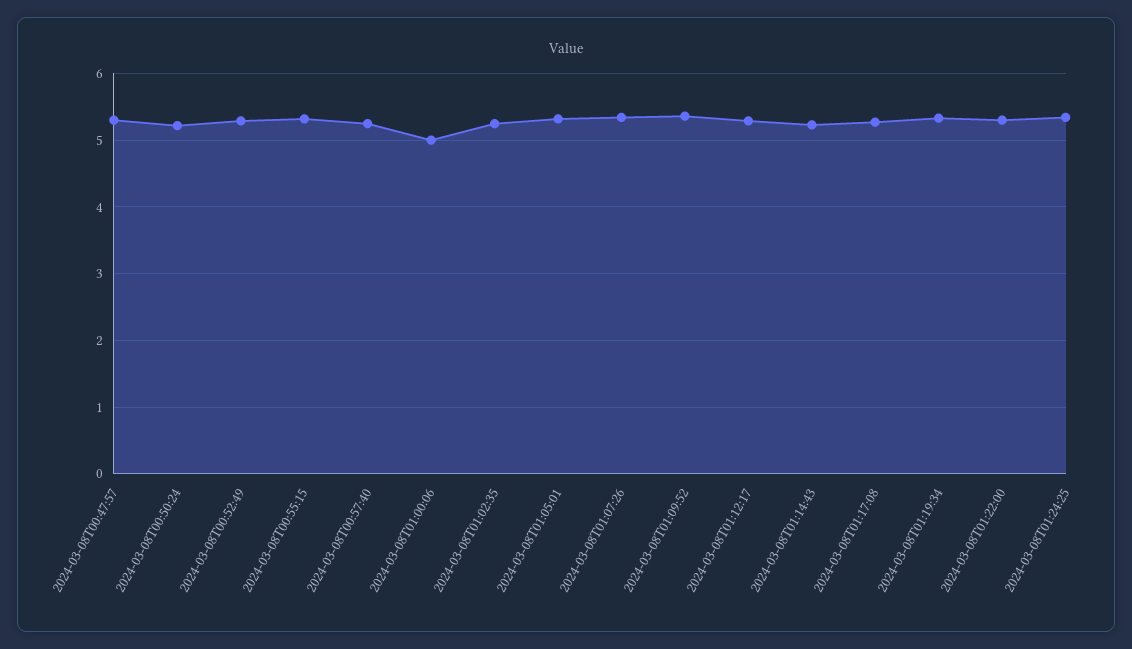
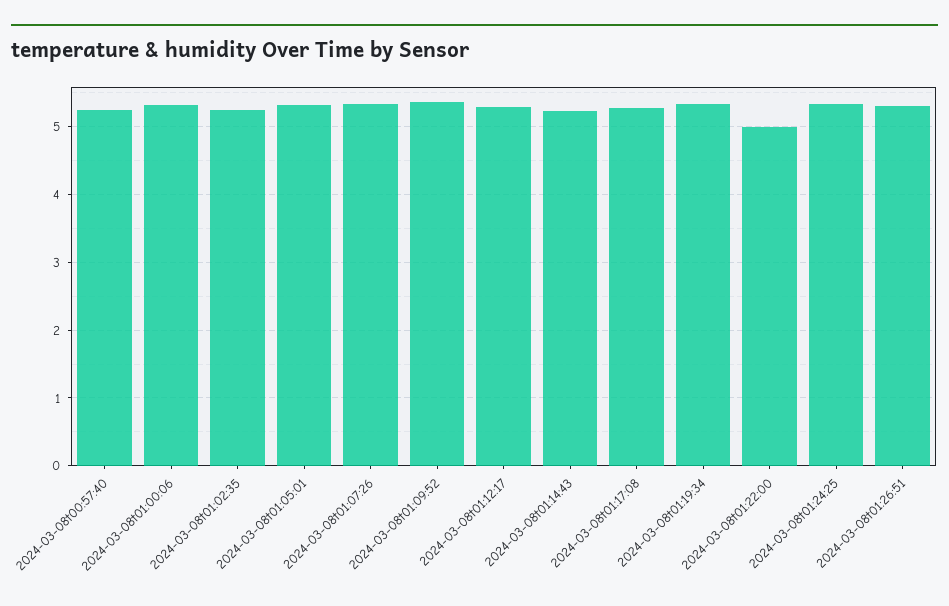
2024-03-08T00:47:57: 5.3 -> none
2024-03-08T00:50:24: 5.2 -> none
2024-03-08T00:52:49: 5.3 -> none
2024-03-08T00:55:15: 5.3 -> none
2024-03-08T01:00:06: 5 -> 5.3
2024-03-08T01:22:00: 5.3 -> 5
2024-03-08t01:26:51: none -> 5.3

